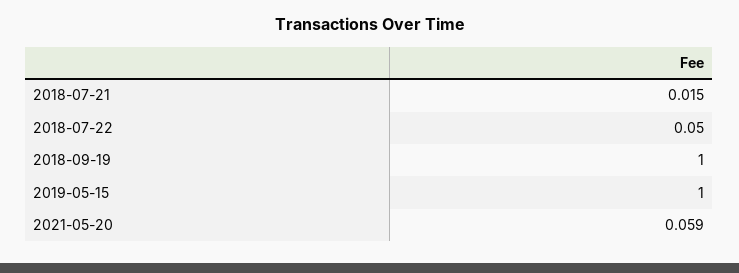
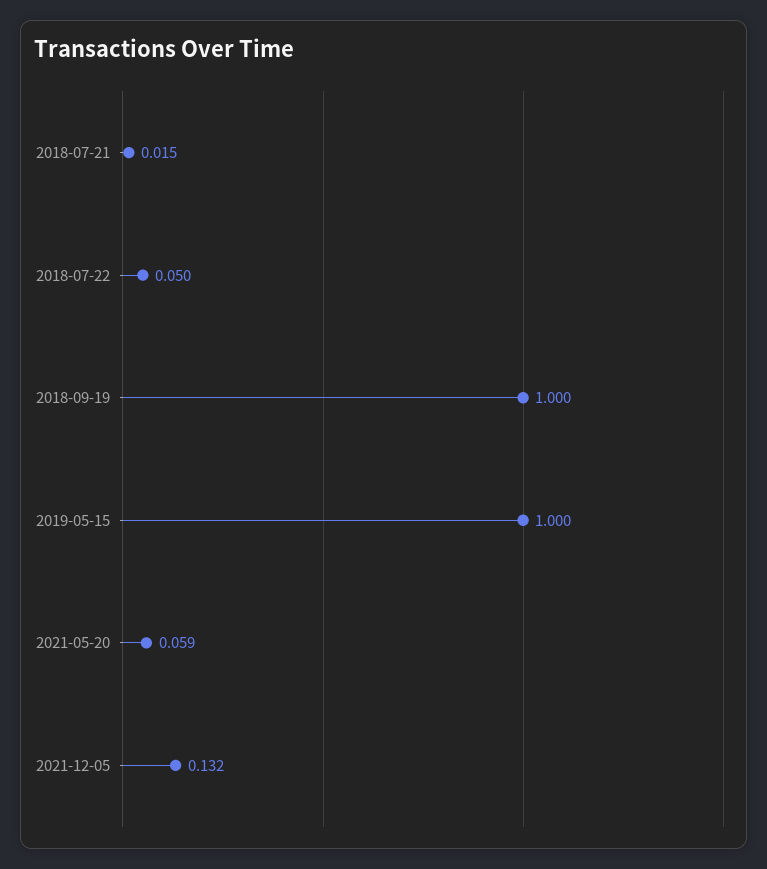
2021-12-05: none -> 0.132

